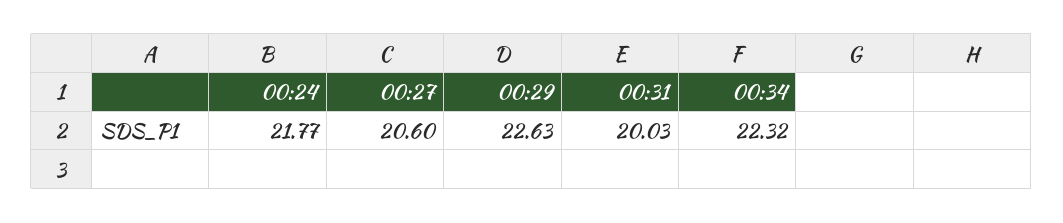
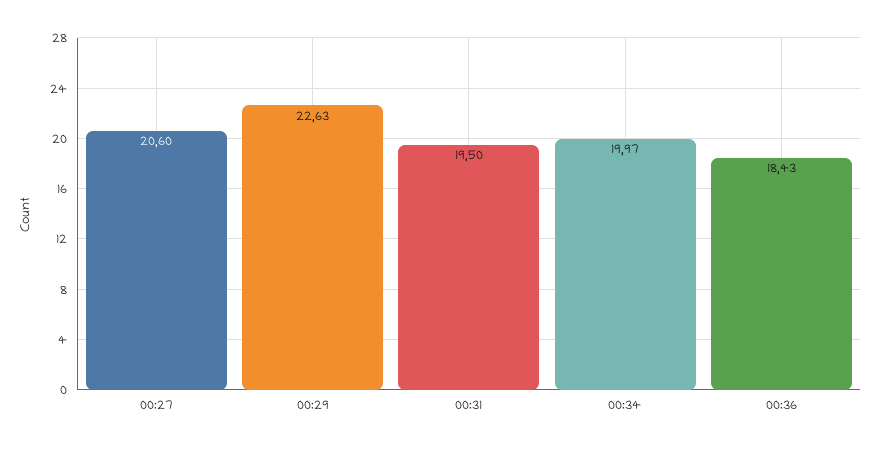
00:24: 21.77 -> none
00:31: 20.03 -> 19.5
00:34: 22.32 -> 19.97
00:36: none -> 18.43

